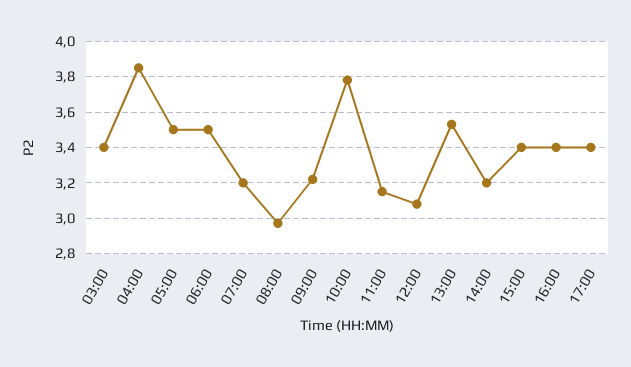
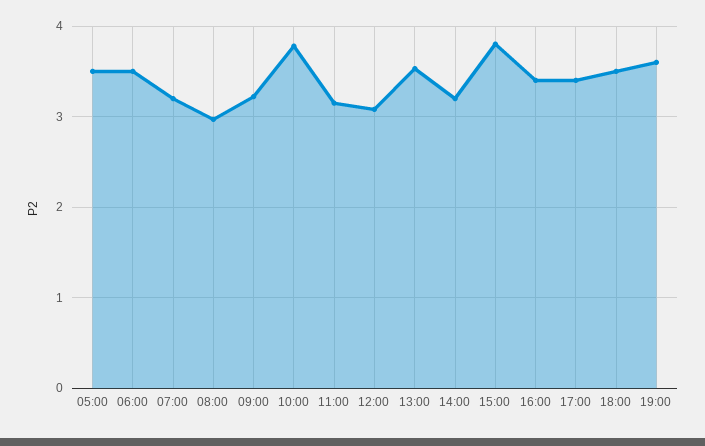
03:00: 3.4 -> none
04:00: 3.85 -> none
15:00: 3.4 -> 3.8
18:00: none -> 3.5
19:00: none -> 3.6

